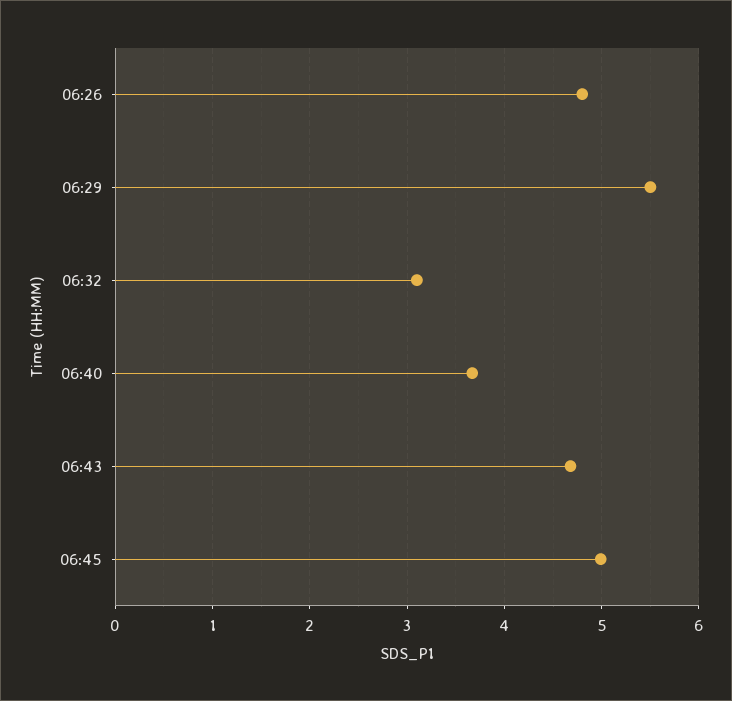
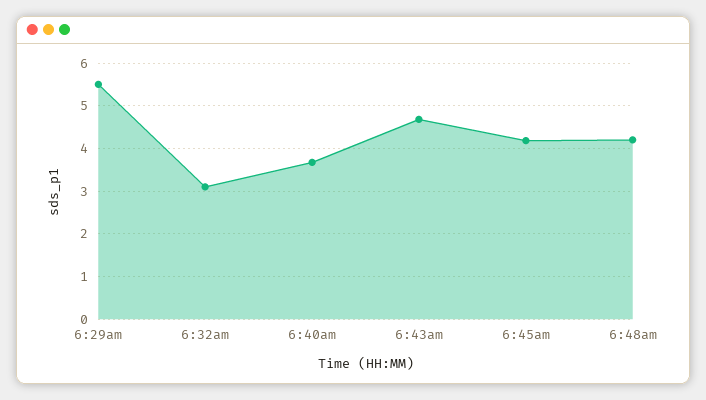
06:26: 4.8 -> none
06:45: 5 -> 4.2
6:48am: none -> 4.2

